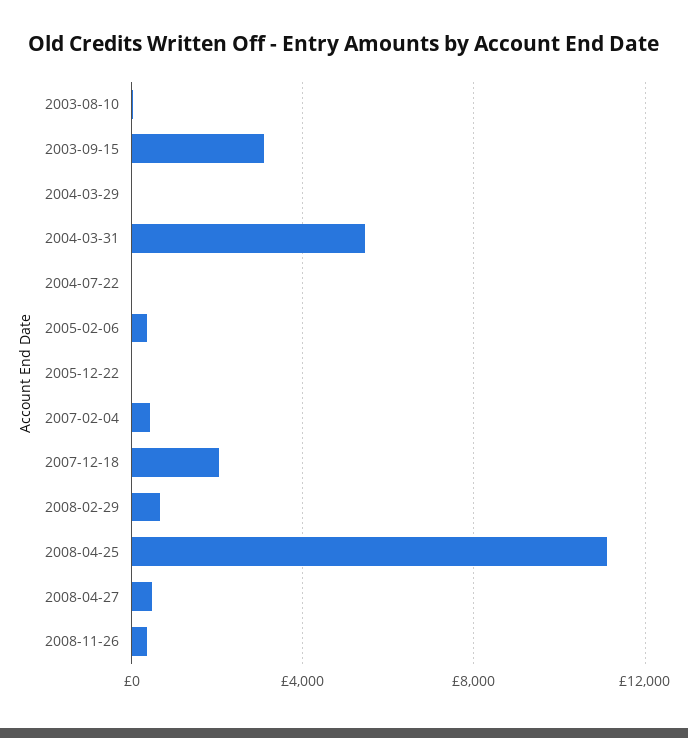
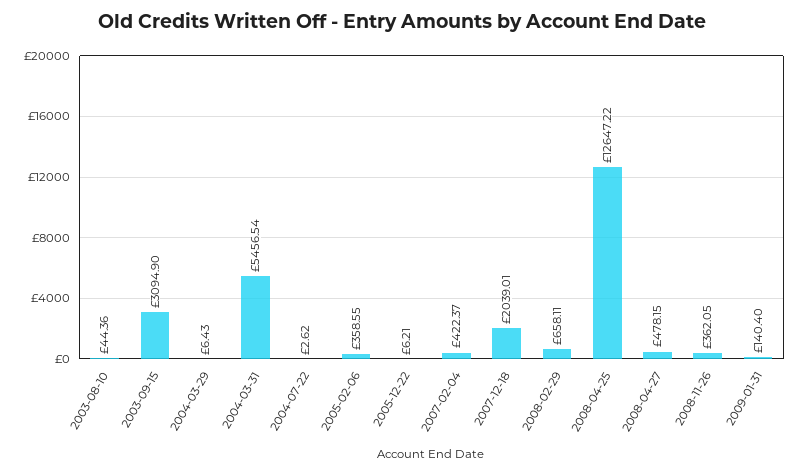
2008-04-25: 11000 -> 12647.22
2009-01-31: none -> 140.4

